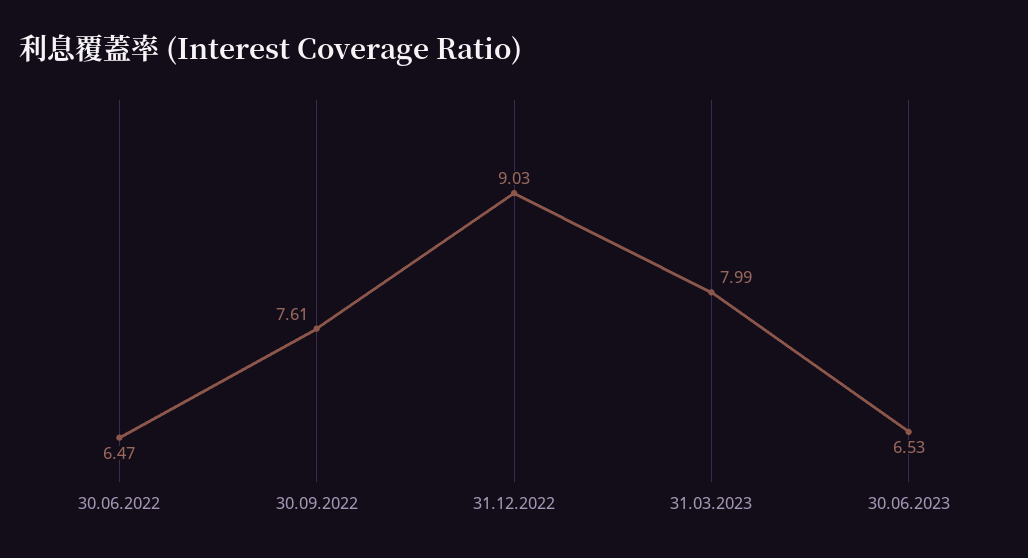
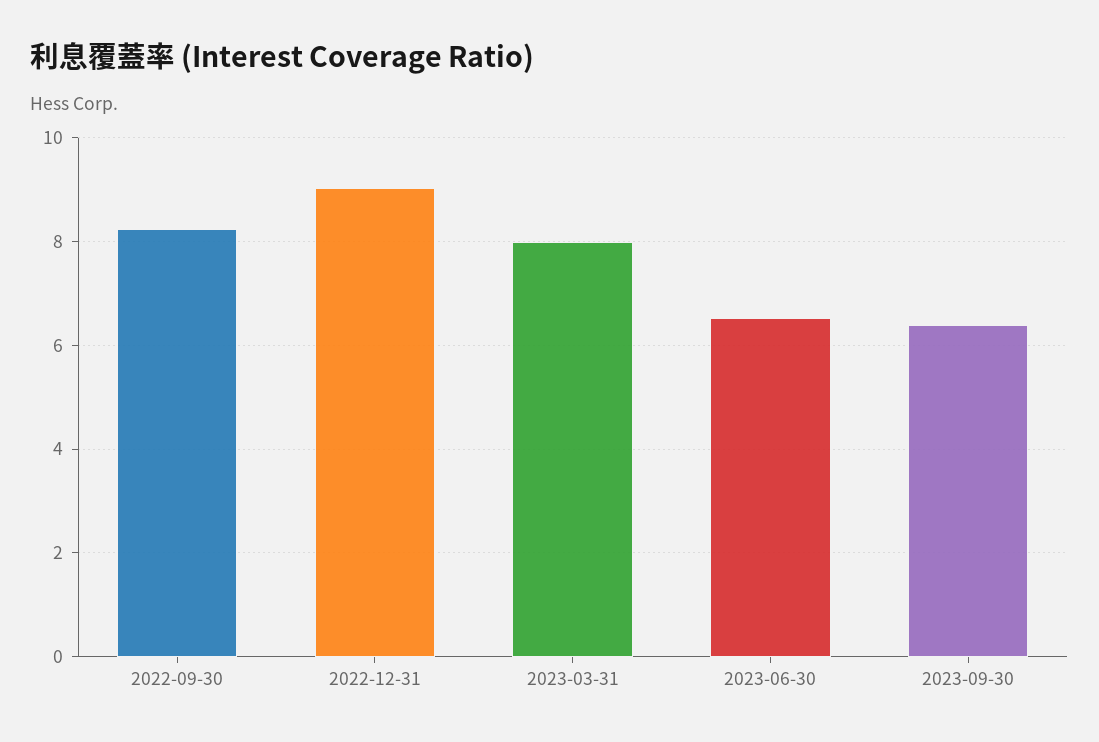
30.06.2022: 6.47 -> none
30.09.2022: 7.61 -> 8.2
2023-09-30: none -> 6.4

